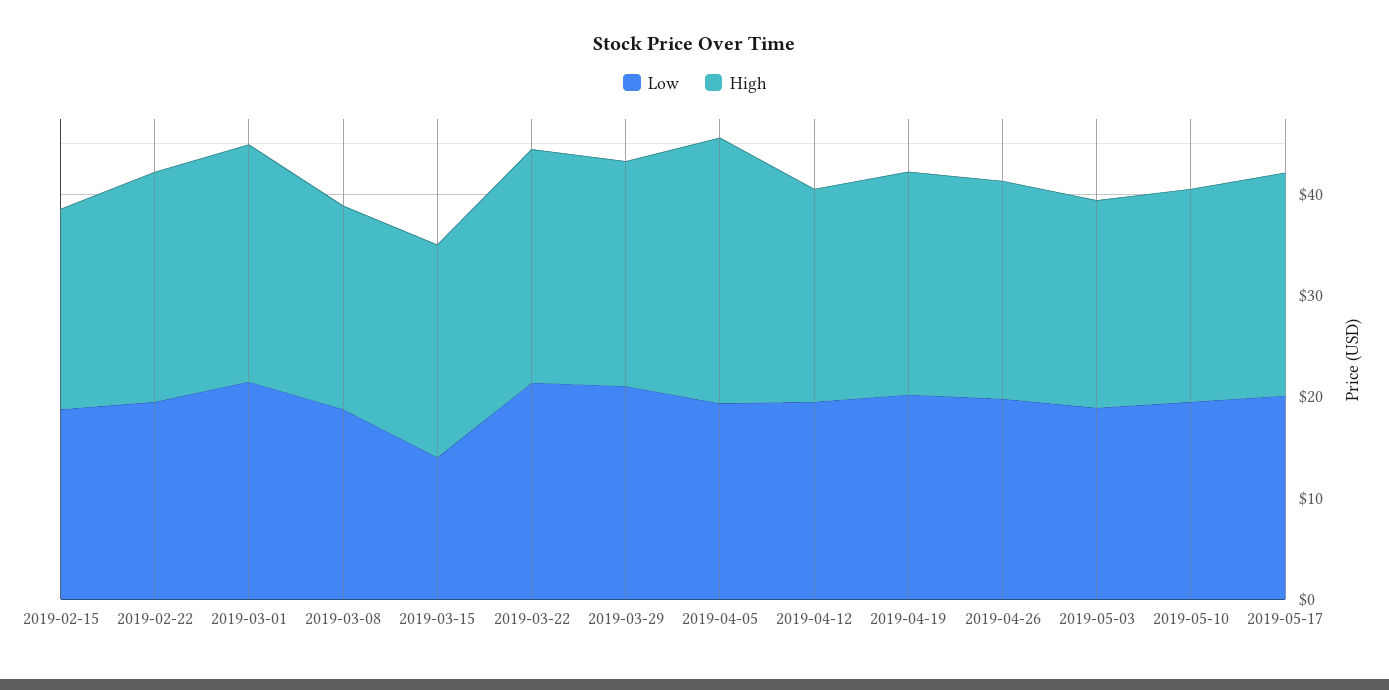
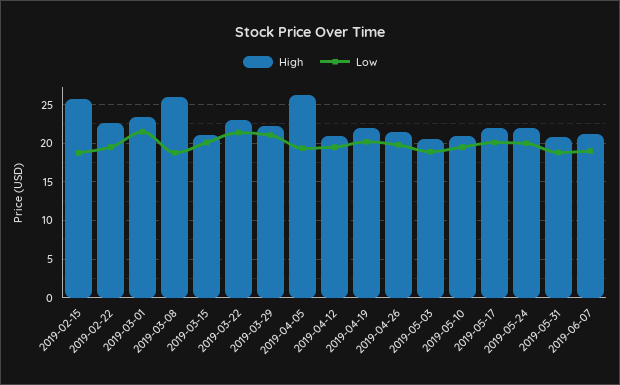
High, 2019-02-15: 20 -> 26
High, 2019-03-08: 20 -> 26
Low, 2019-03-15: 14 -> 20
High, 2019-05-24: none -> 22
Low, 2019-05-24: none -> 20
High, 2019-05-31: none -> 21
Low, 2019-05-31: none -> 19
High, 2019-06-07: none -> 21
Low, 2019-06-07: none -> 19

